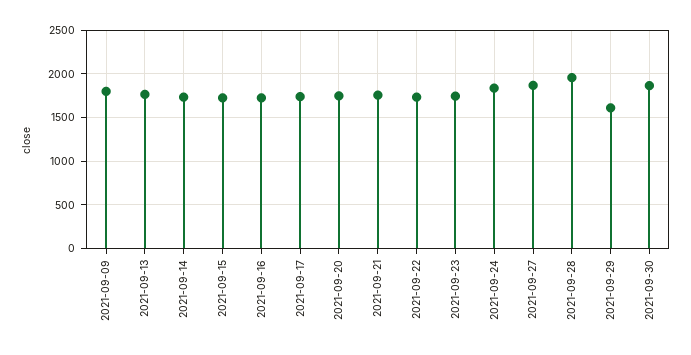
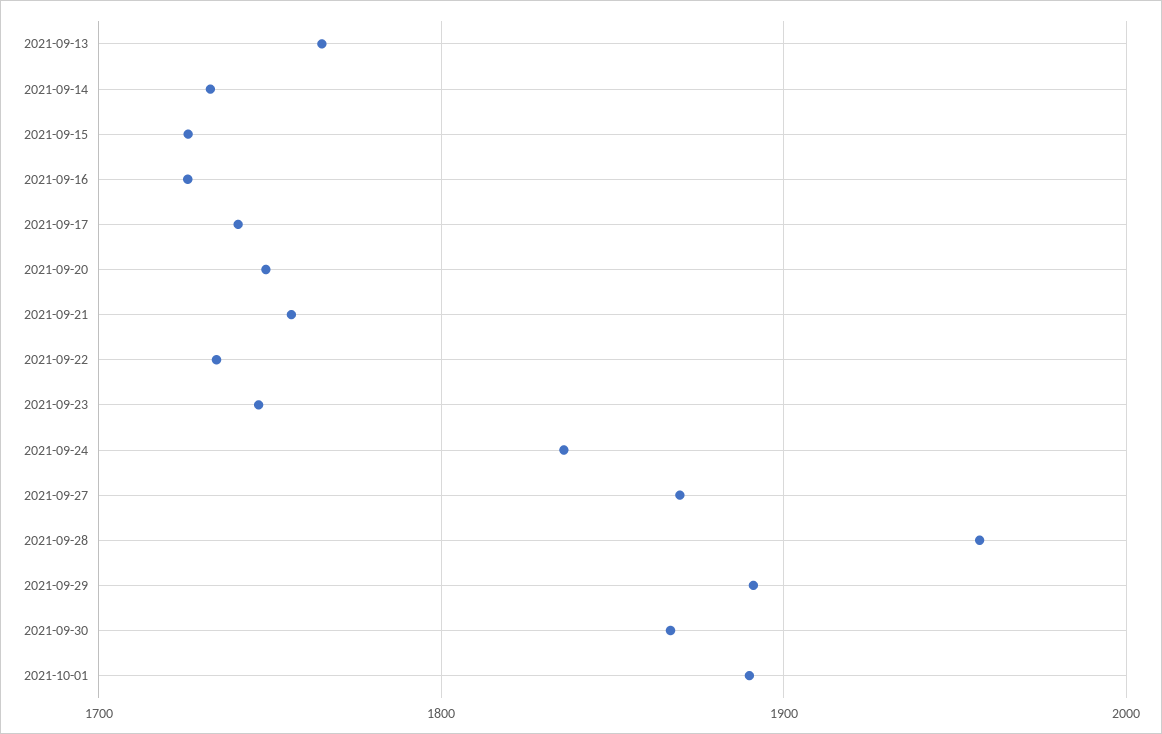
2021-09-09: 1800 -> none
2021-09-29: 1600 -> 1890
2021-10-01: none -> 1890

